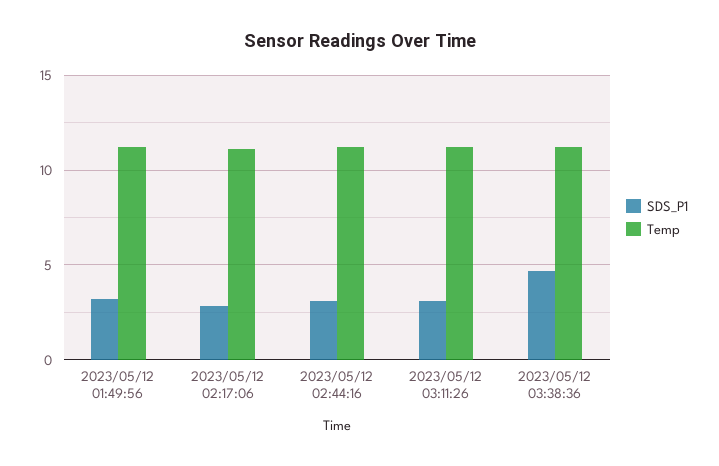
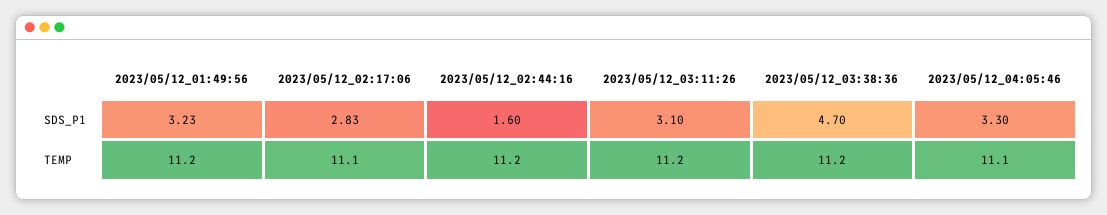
SDS_P1, 2023/05/12 02:44:16: 3 -> 1.6
SDS_P1, 2023/05/12_04:05:46: none -> 3.3
Temp, 2023/05/12_04:05:46: none -> 11.1

